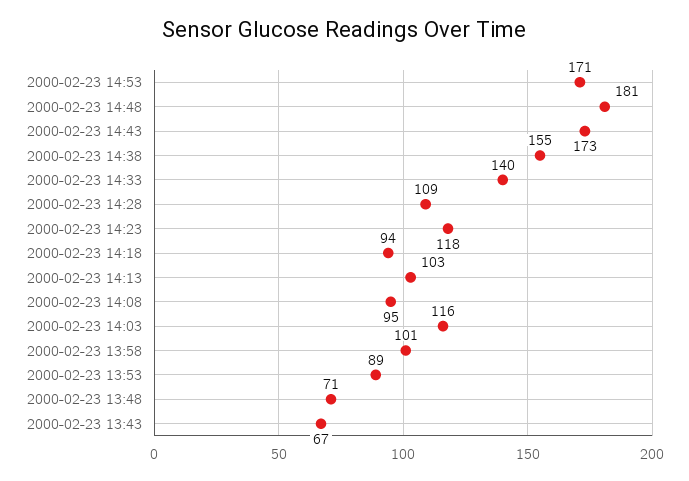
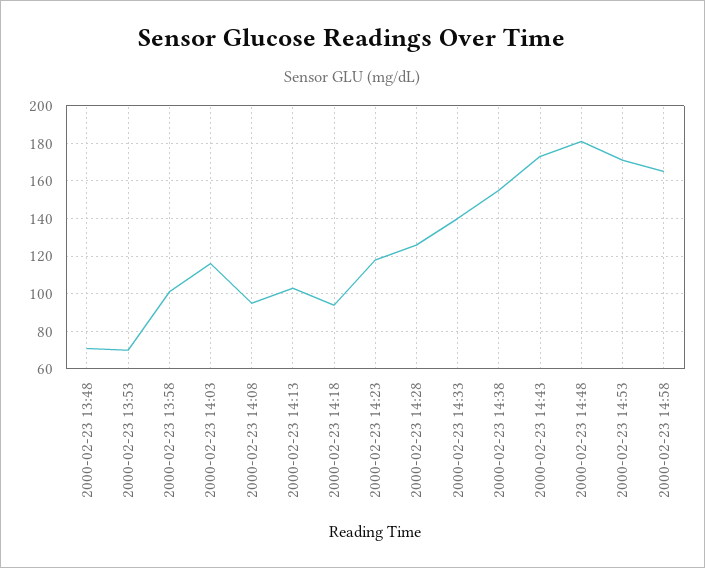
2000-02-23 14:28: 109 -> 125
2000-02-23 13:53: 89 -> 70
2000-02-23 13:43: 67 -> none
2000-02-23 14:58: none -> 165

